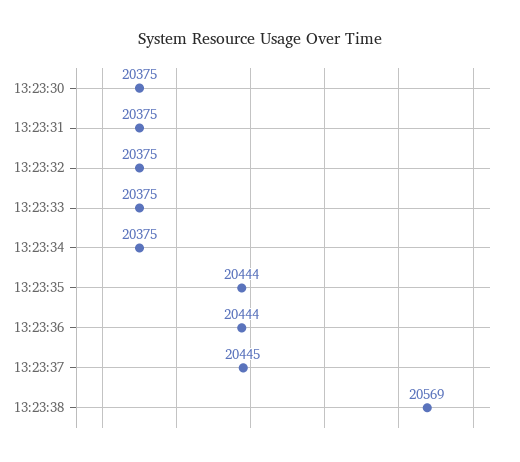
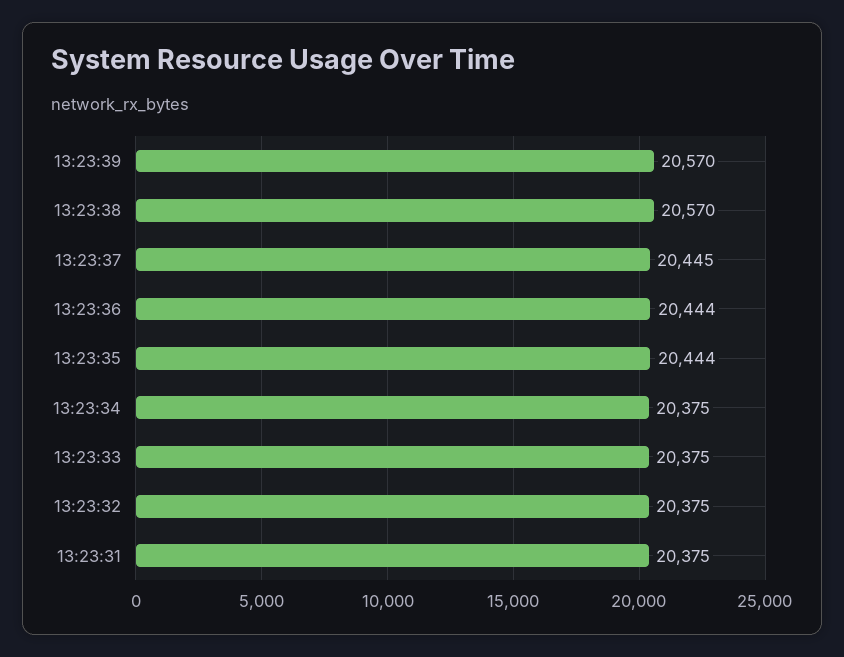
13:23:30: 20375 -> none
13:23:38: 20569 -> 20570
13:23:39: none -> 20570

